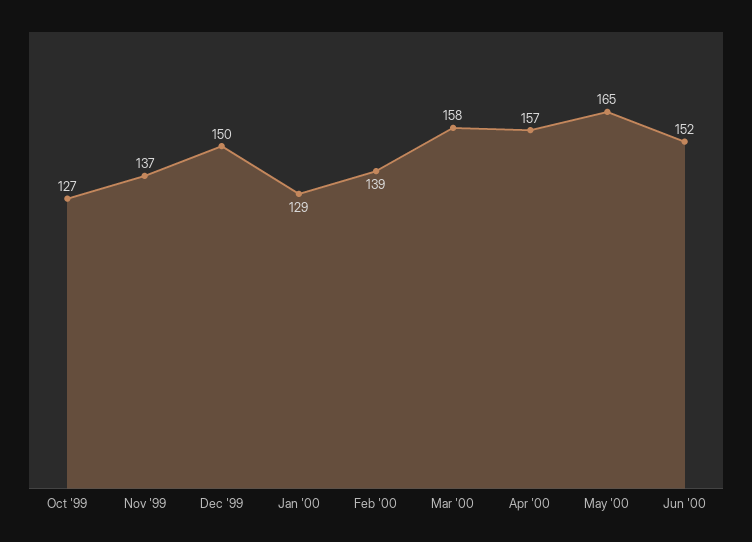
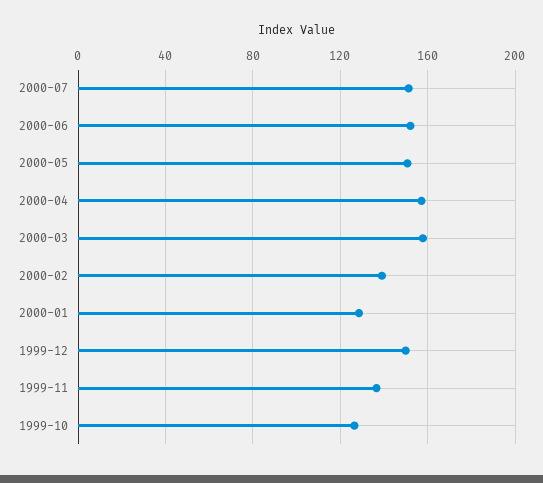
May '00: 165 -> 150
2000-07: none -> 150

